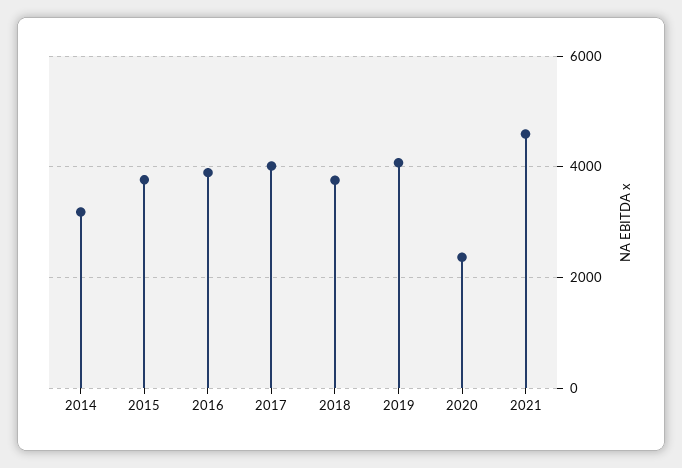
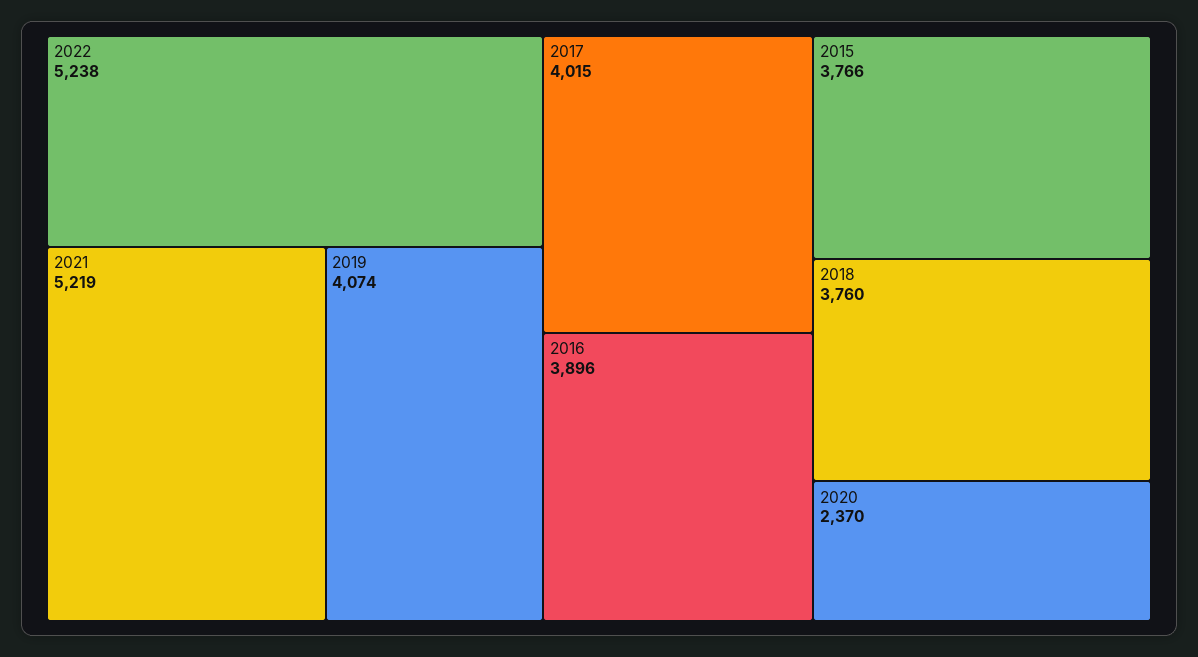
2014: 3200 -> none
2021: 4600 -> 5219
2022: none -> 5238

